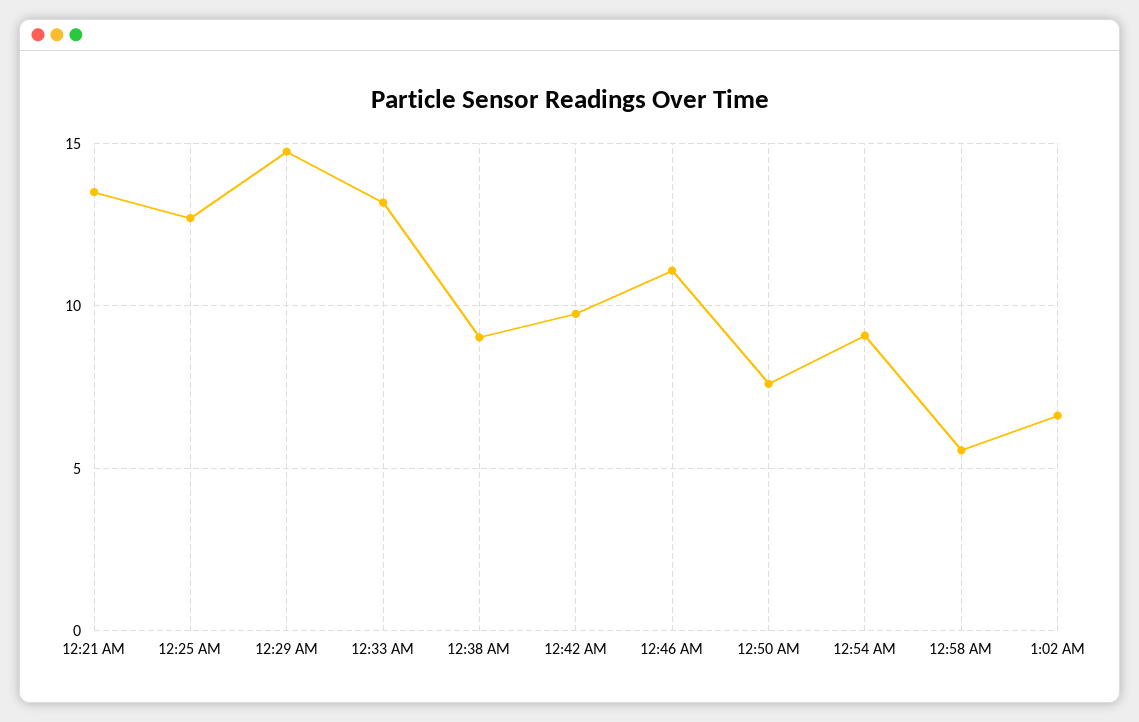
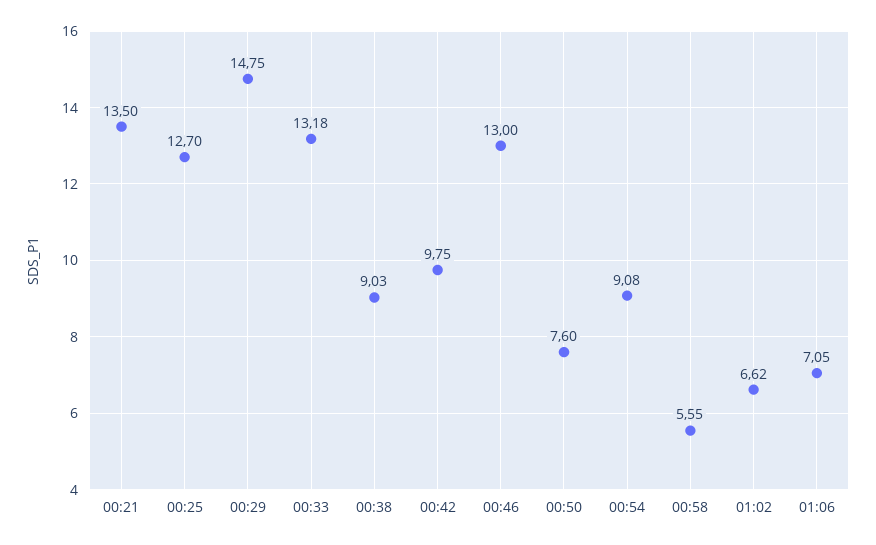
12:46 AM: 11 -> 13
01:06: none -> 7.05

